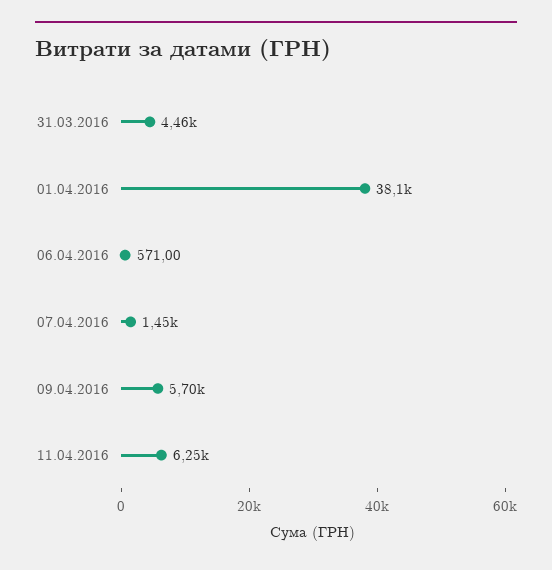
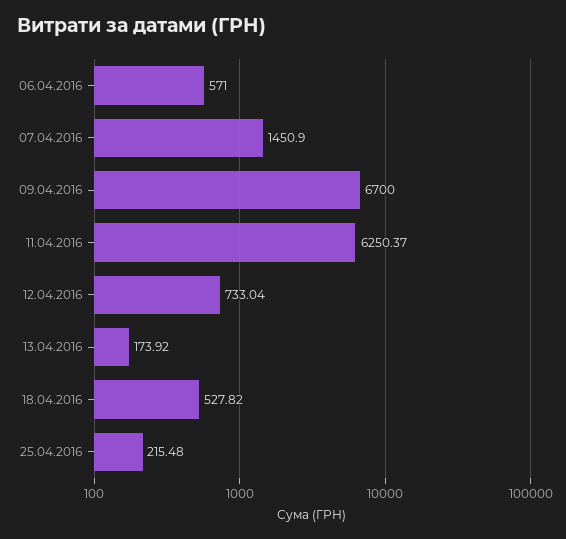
31.03.2016: 4460 -> none
01.04.2016: 38100 -> none
09.04.2016: 5700 -> 6700
12.04.2016: none -> 733.04
13.04.2016: none -> 173.92
18.04.2016: none -> 527.82
25.04.2016: none -> 215.48

